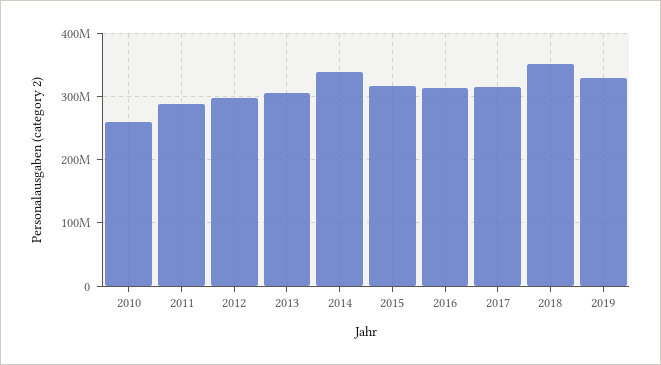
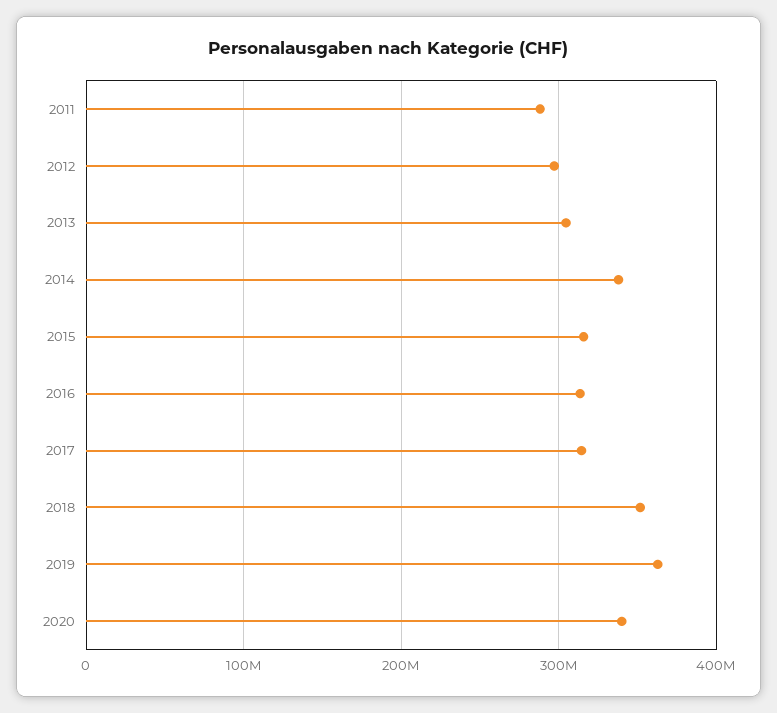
2010: 260000000 -> none
2019: 330000000 -> 360000000
2020: none -> 340000000

